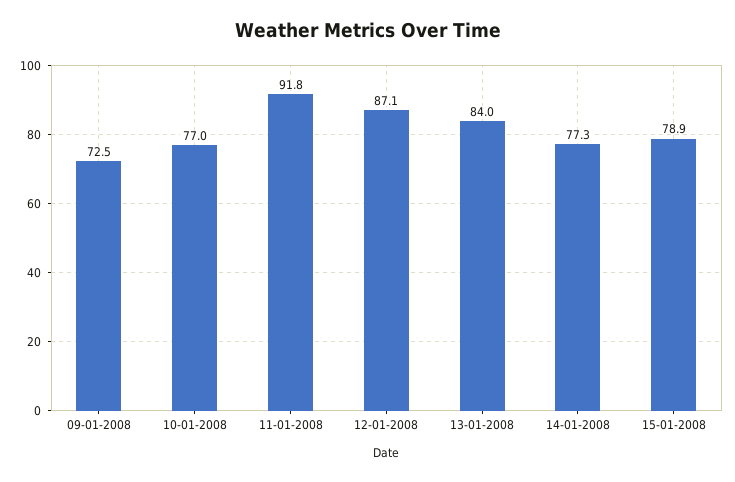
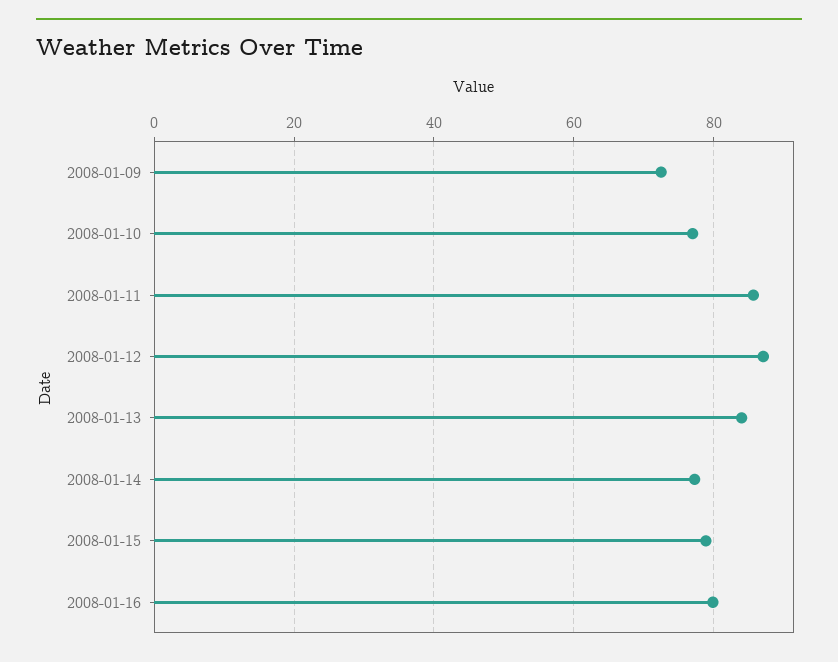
11-01-2008: 91.8 -> 86
2008-01-16: none -> 80

